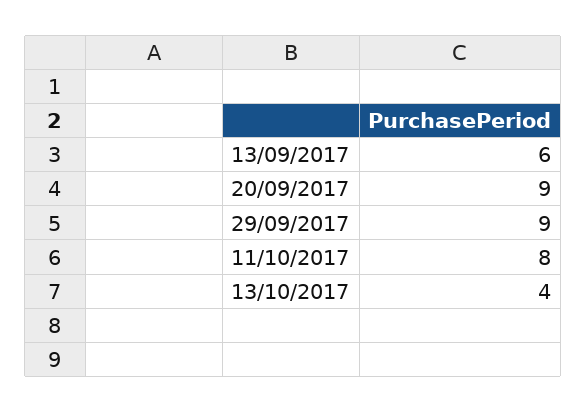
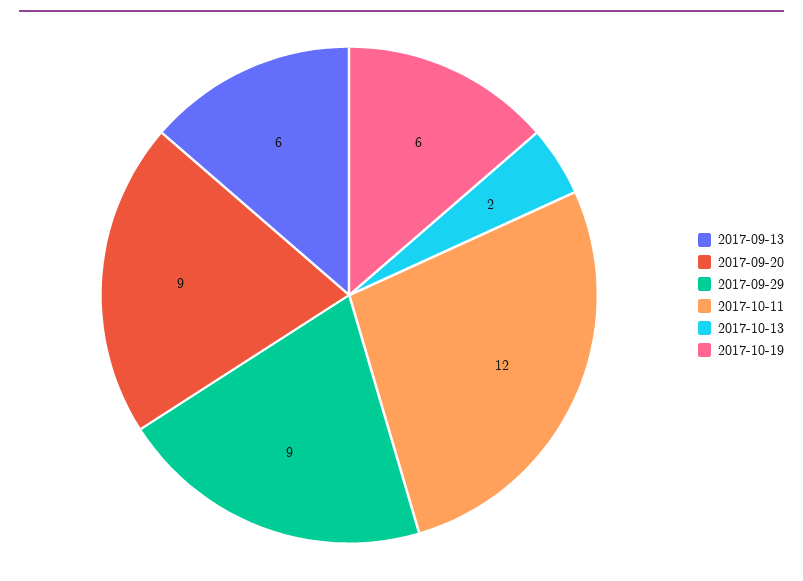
11/10/2017: 8 -> 12
13/10/2017: 4 -> 2
2017-10-19: none -> 6

